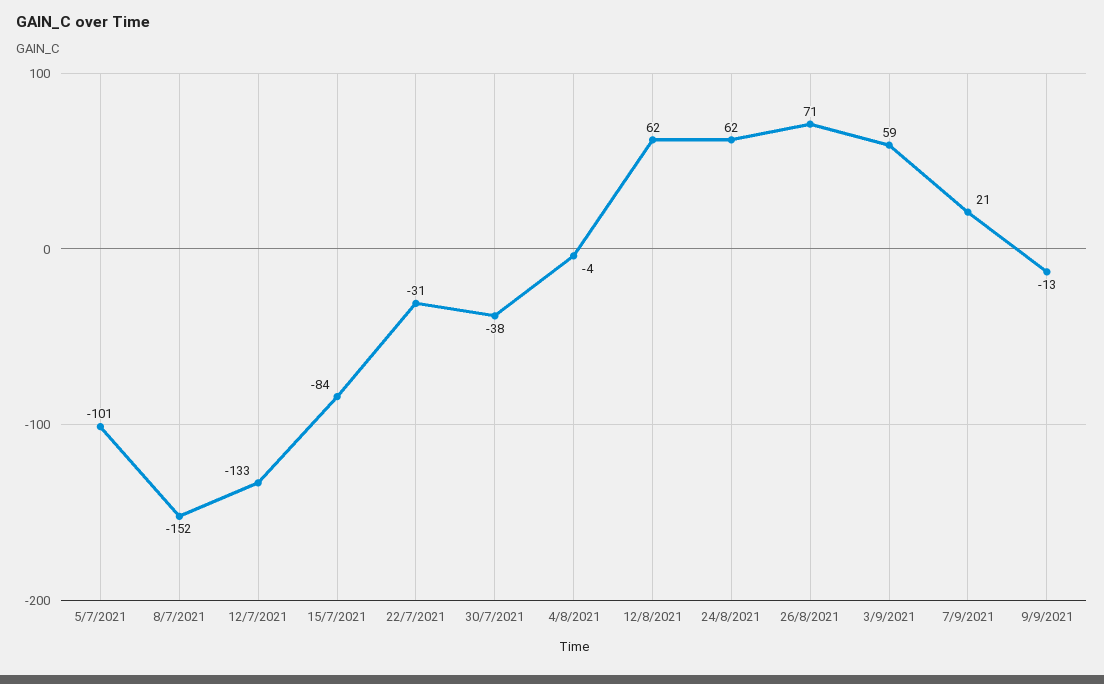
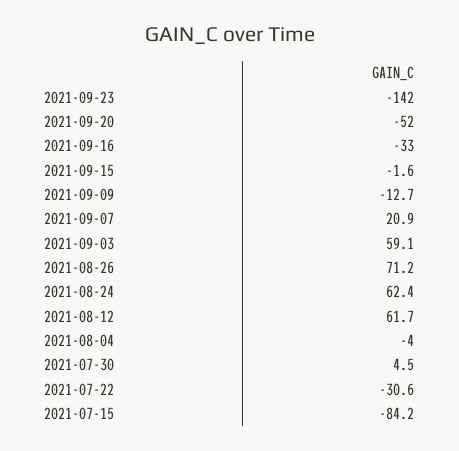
5/7/2021: -101 -> none
8/7/2021: -152 -> none
12/7/2021: -133 -> none
30/7/2021: -38 -> 4.5
2021-09-23: none -> -142
2021-09-20: none -> -52
2021-09-16: none -> -33
2021-09-15: none -> -1.6

